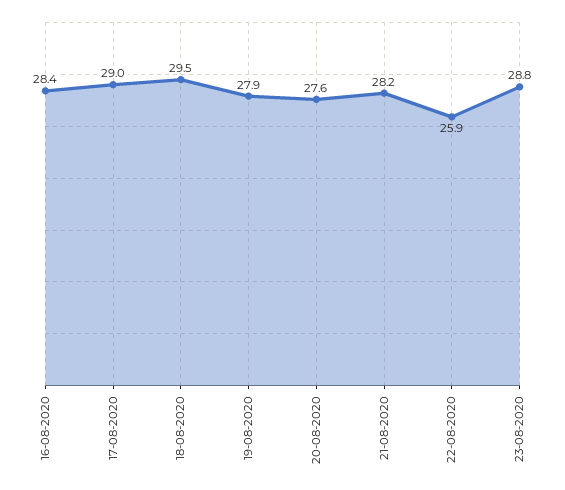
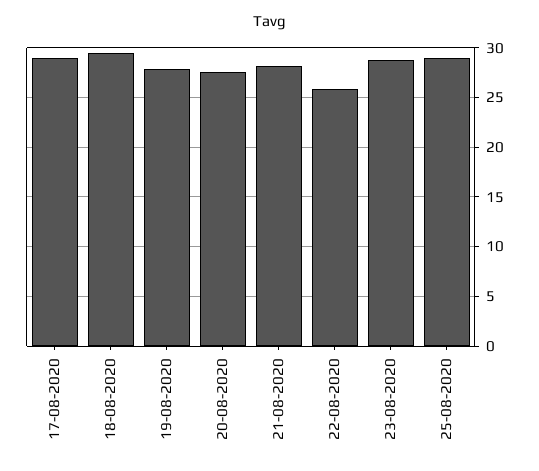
16-08-2020: 28.4 -> none
25-08-2020: none -> 29

